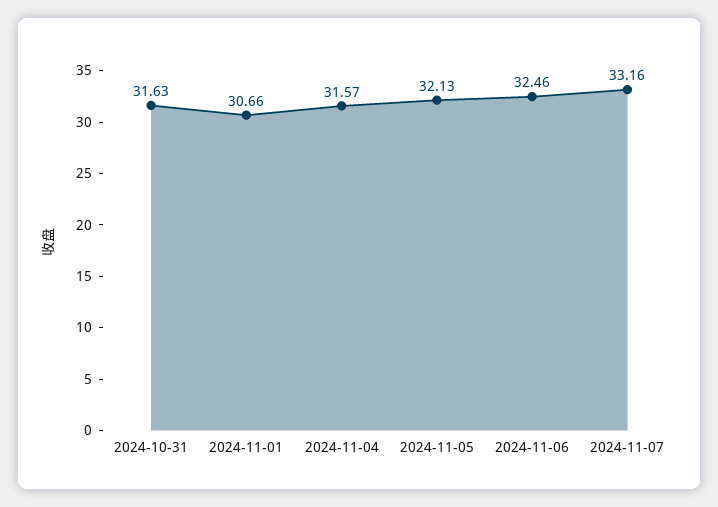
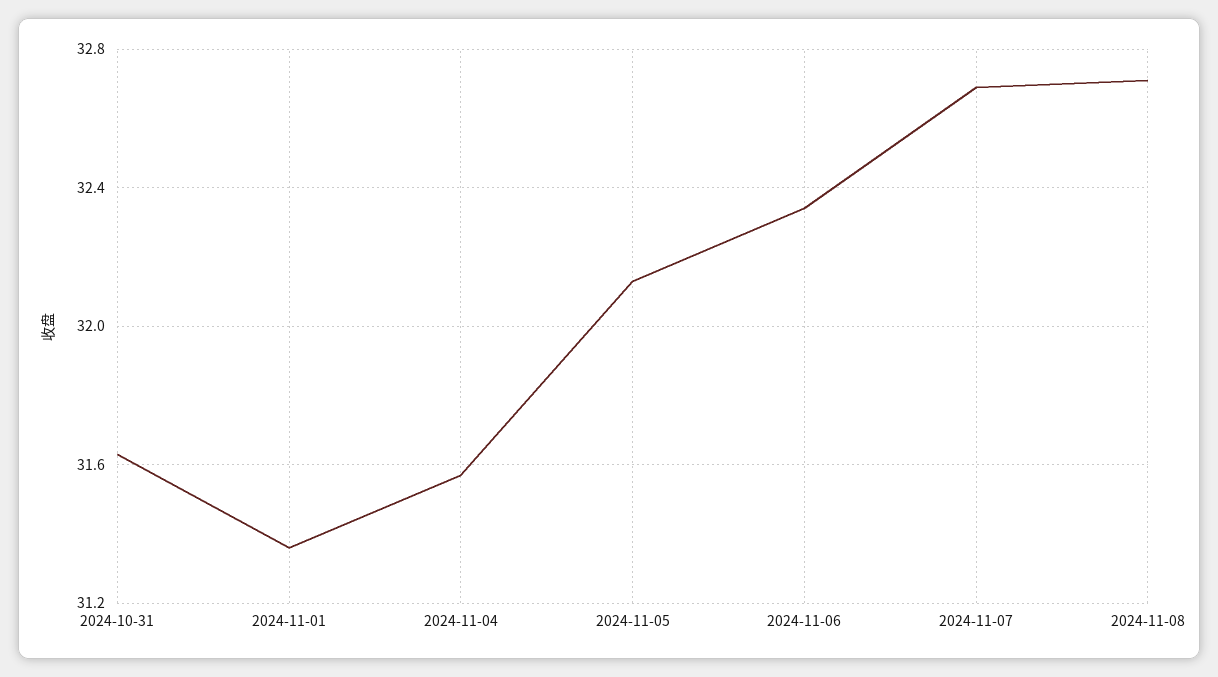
2024-11-01: 30.66 -> 31.35
2024-11-06: 32.46 -> 32.35
2024-11-07: 33.16 -> 32.7
2024-11-08: none -> 32.7

